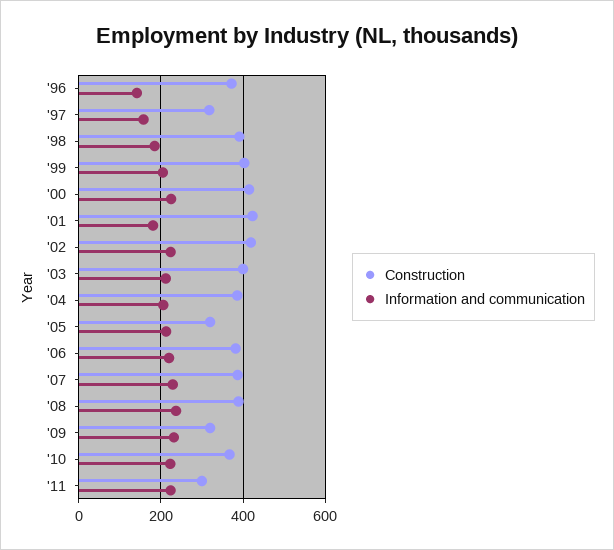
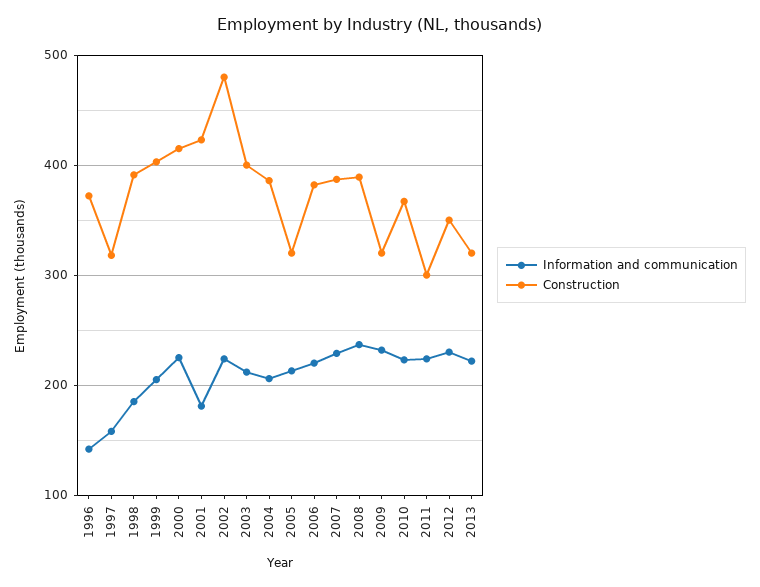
Construction, '02: 420 -> 480
Information and communication, 2012: none -> 230
Construction, 2012: none -> 350
Information and communication, 2013: none -> 220
Construction, 2013: none -> 320

